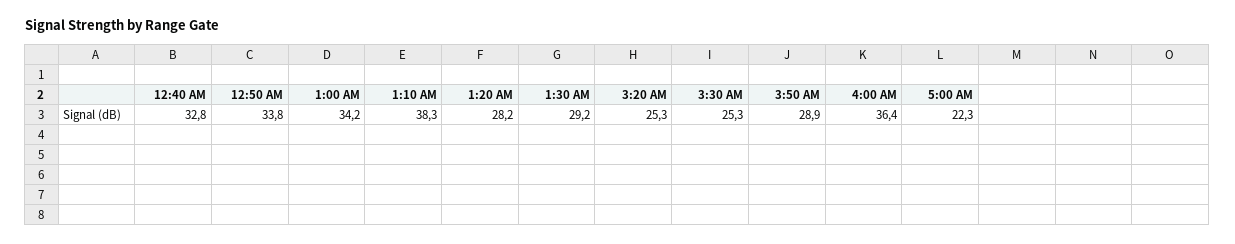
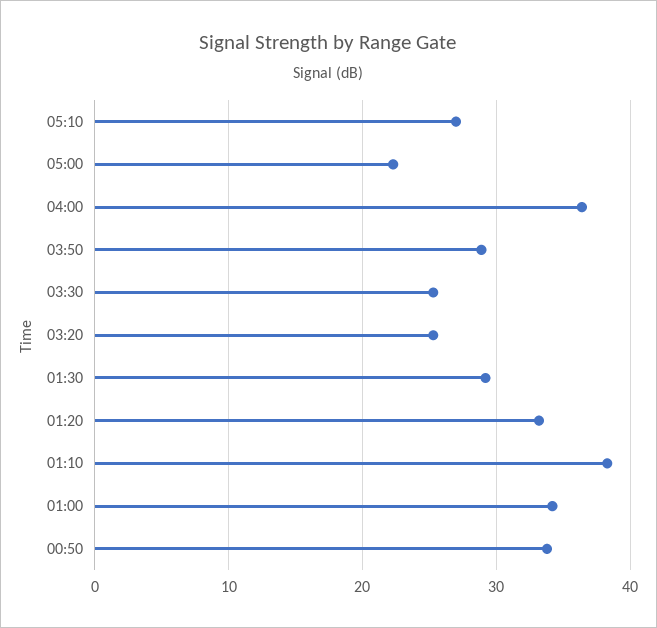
12:40 AM: 32.8 -> none
1:20 AM: 28.2 -> 33
05:10: none -> 27

